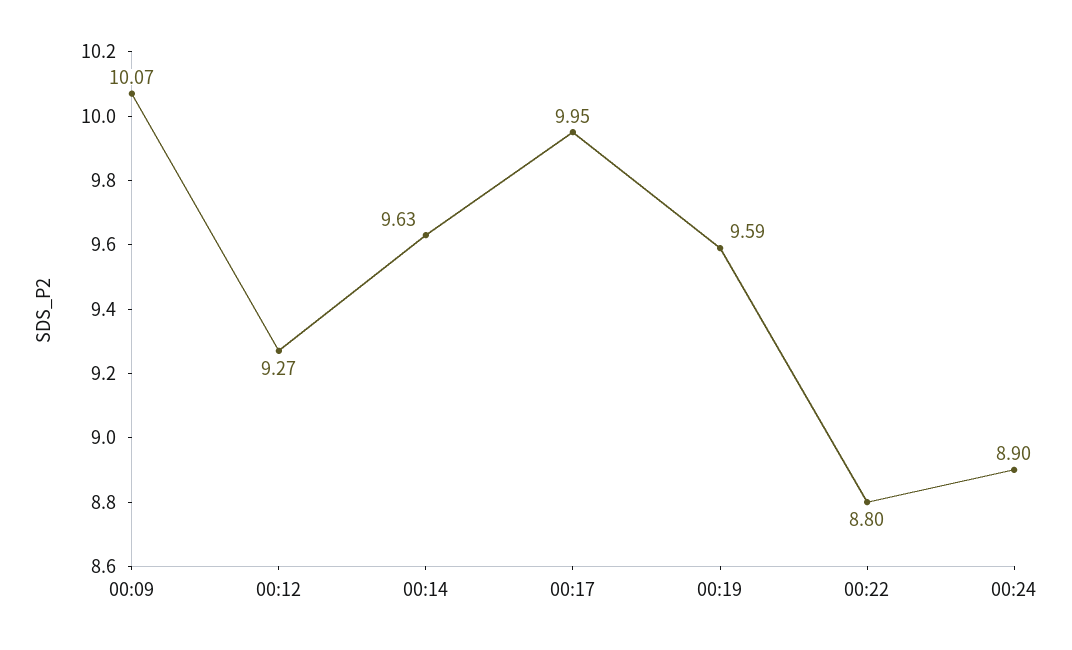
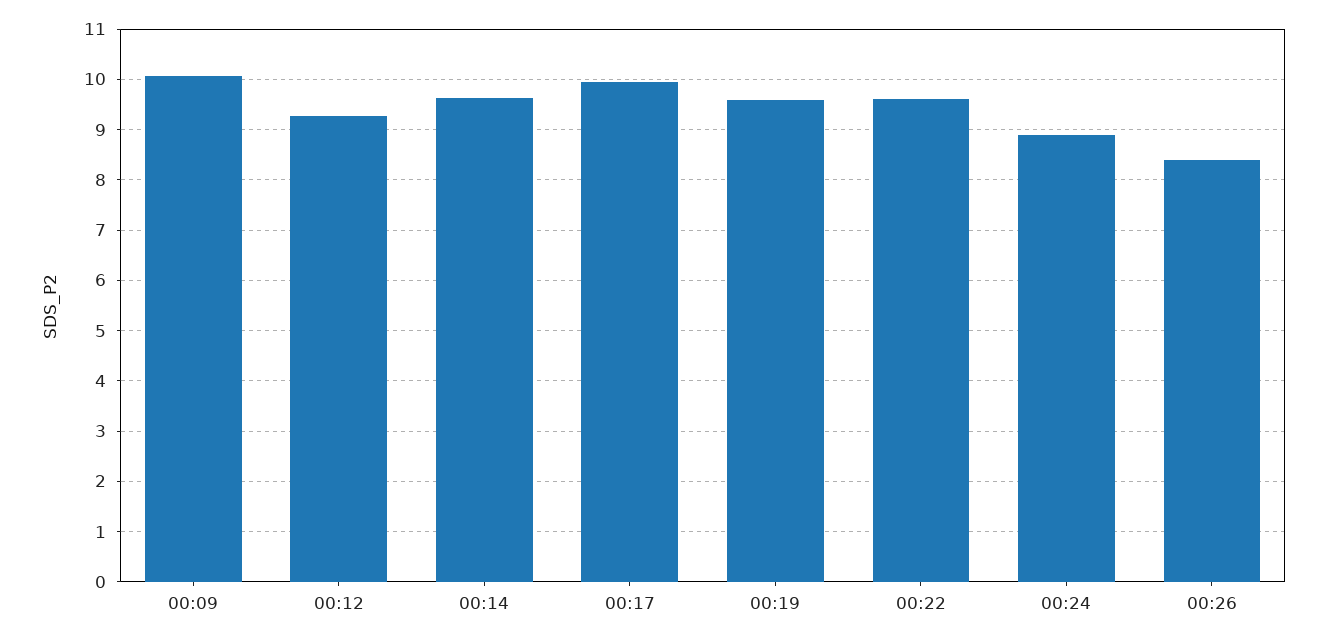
00:22: 8.8 -> 9.6
00:26: none -> 8.4

